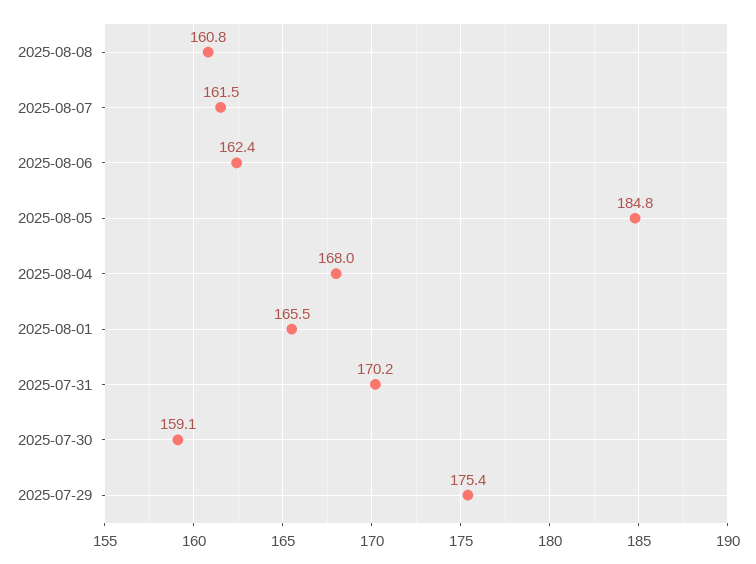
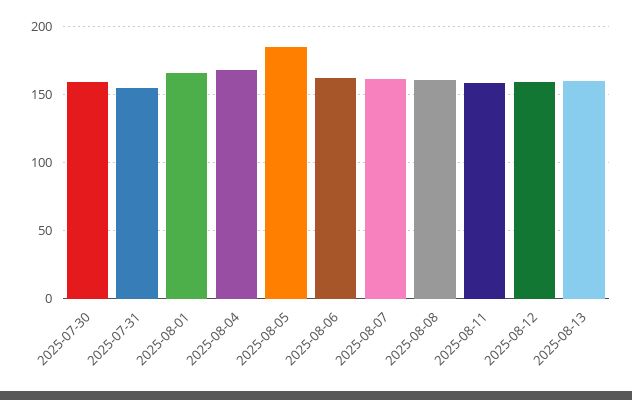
2025-07-31: 170.2 -> 155
2025-07-29: 175.4 -> none
2025-08-11: none -> 160
2025-08-12: none -> 160
2025-08-13: none -> 160

